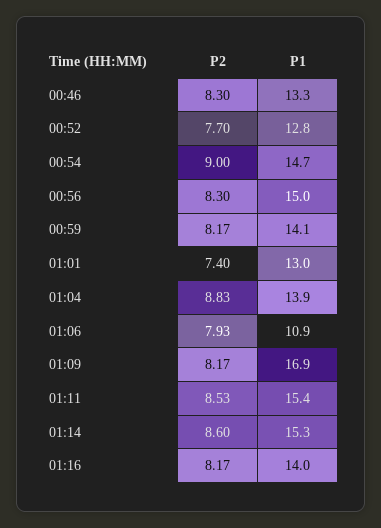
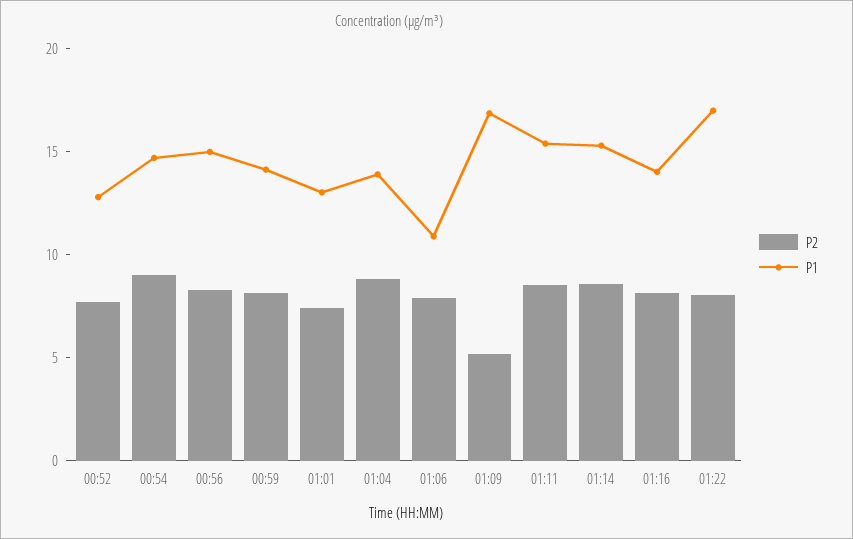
P2, 00:46: 8.3 -> none
P1, 00:46: 13.3 -> none
P2, 01:09: 8.17 -> 5
P2, 01:22: none -> 8
P1, 01:22: none -> 17

